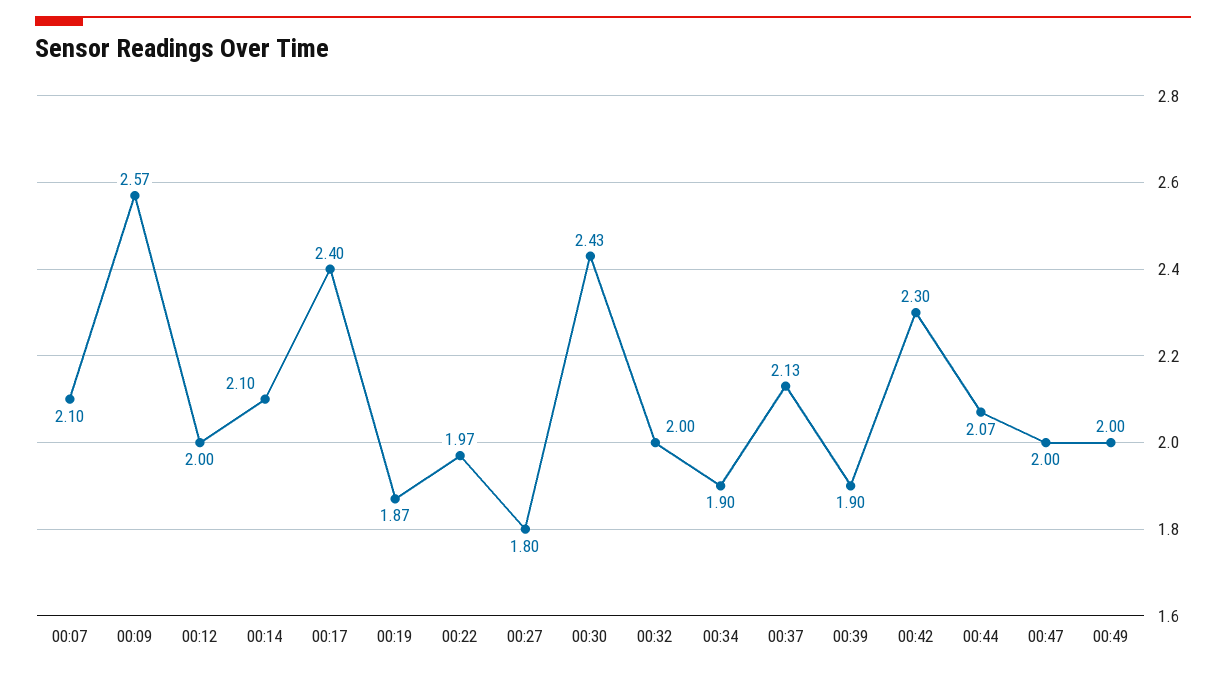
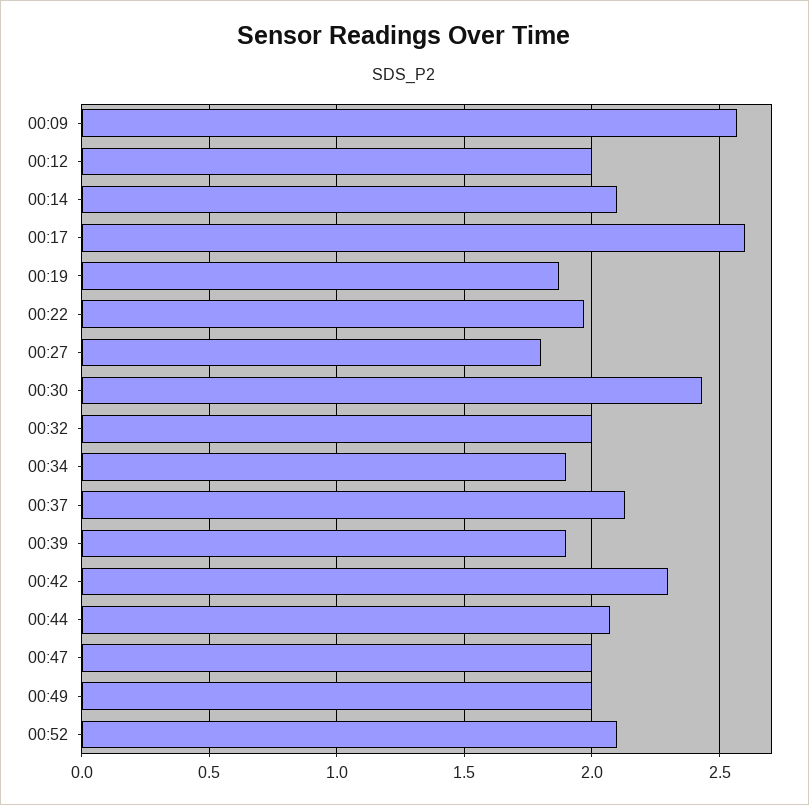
00:07: 2.1 -> none
00:17: 2.4 -> 2.6
00:52: none -> 2.1

